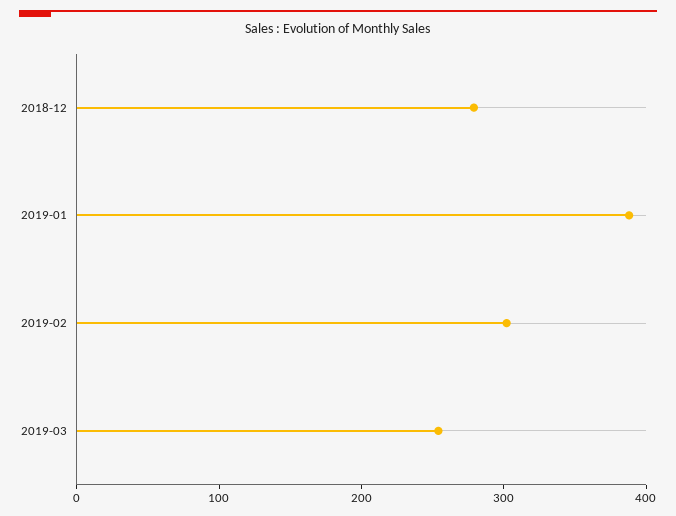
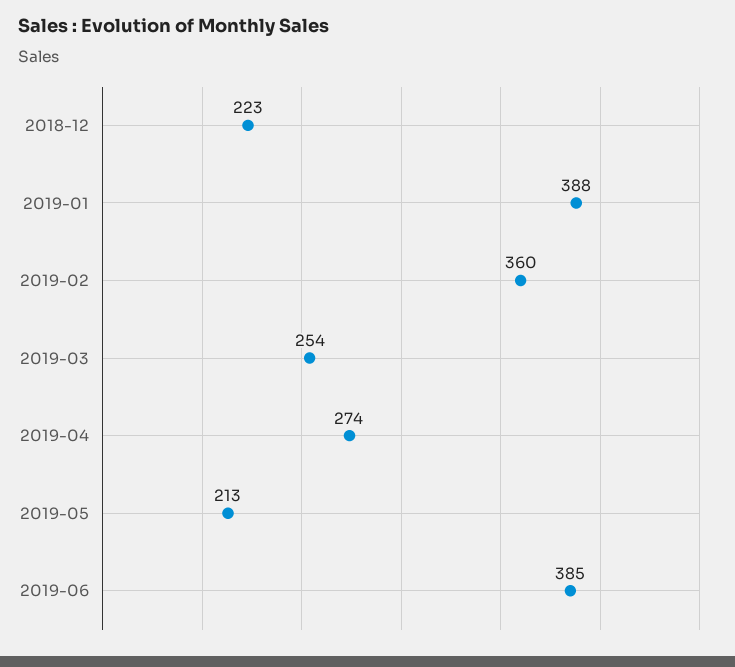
2018-12: 280 -> 223
2019-02: 300 -> 360
2019-04: none -> 274
2019-05: none -> 213
2019-06: none -> 385

